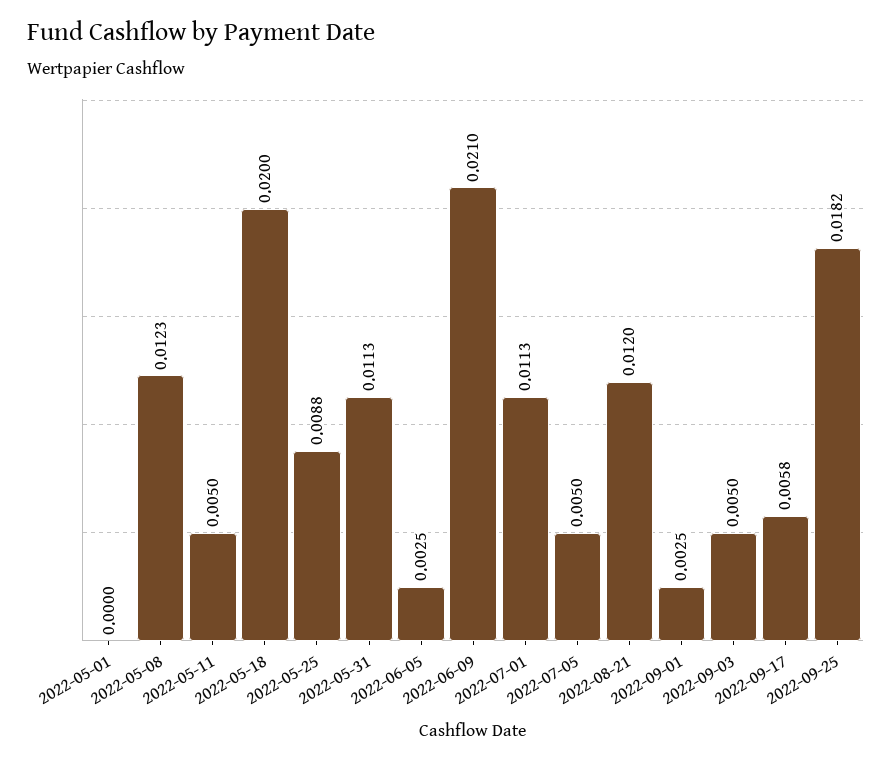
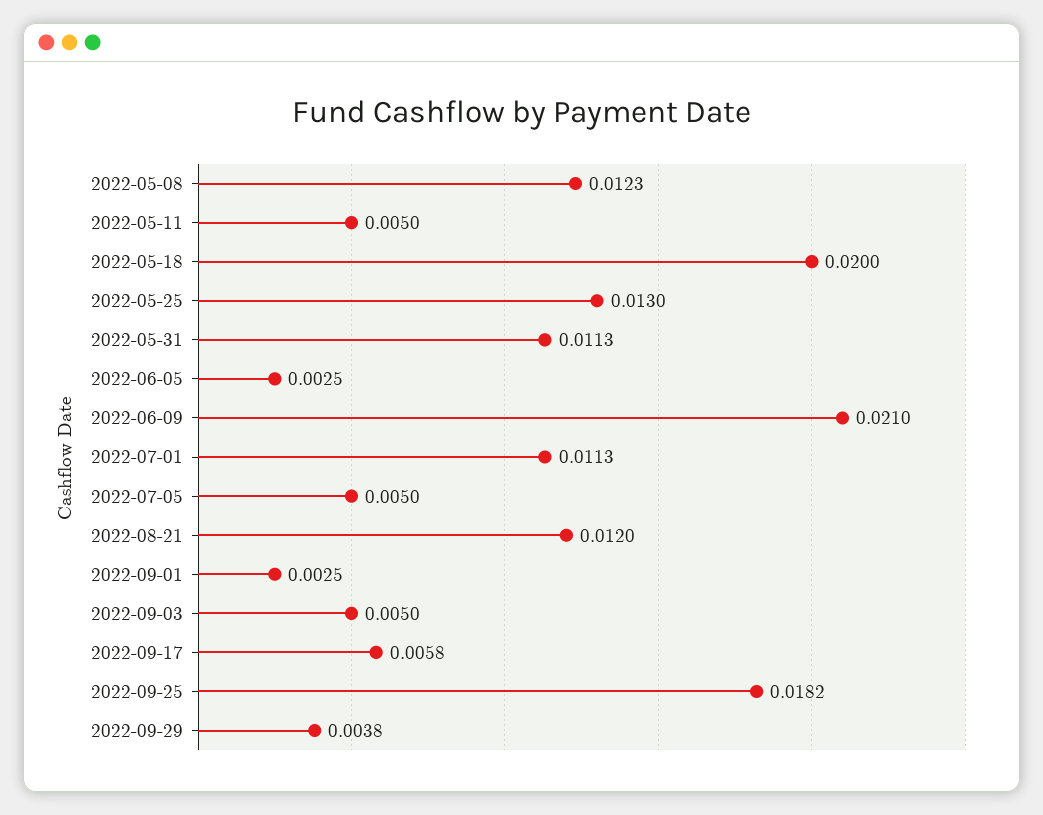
2022-05-01: 0 -> none
2022-05-25: 0.0088 -> 0.013
2022-09-29: none -> 0.0038

